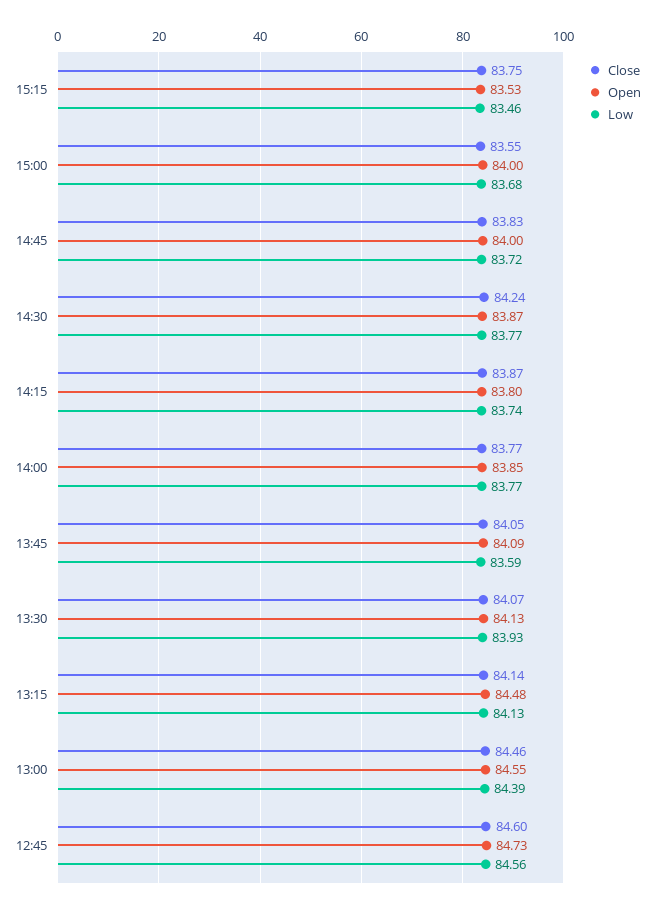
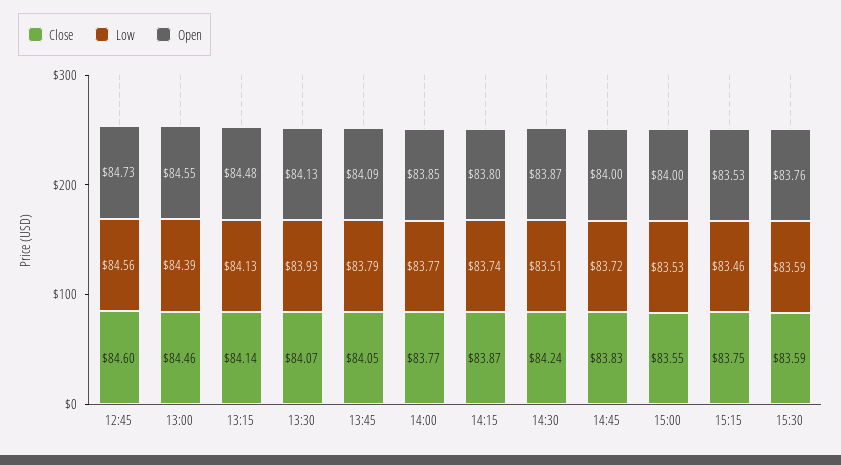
Low, 15:00: 83.68 -> 83.53
Low, 14:30: 83.77 -> 83.51
Low, 13:45: 83.59 -> 83.79
Close, 15:30: none -> 83.59
Low, 15:30: none -> 83.59
Open, 15:30: none -> 83.76

